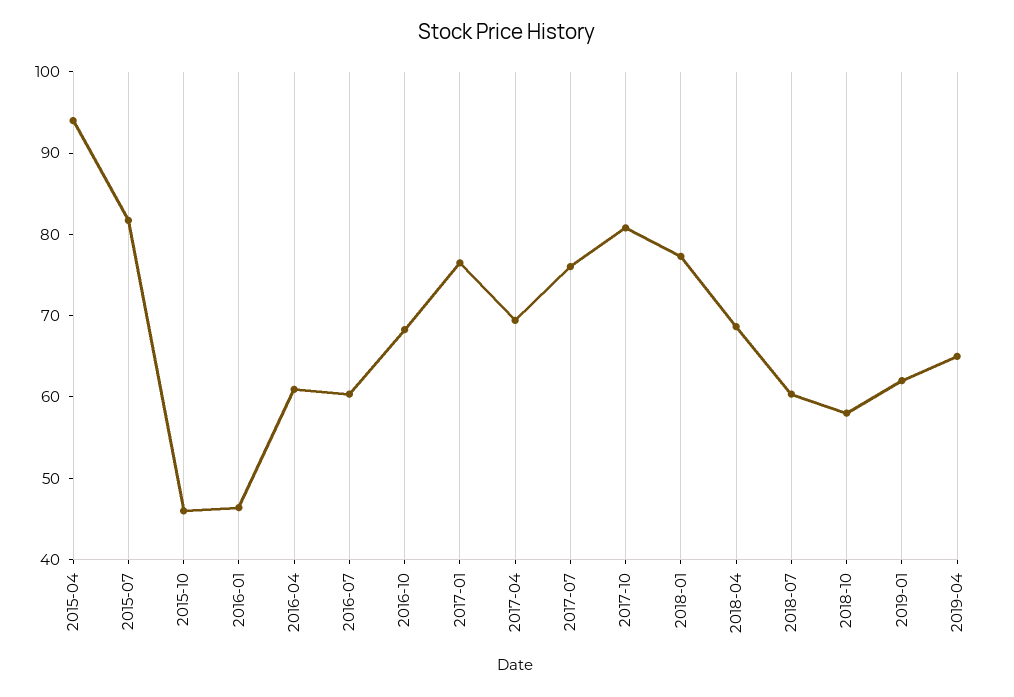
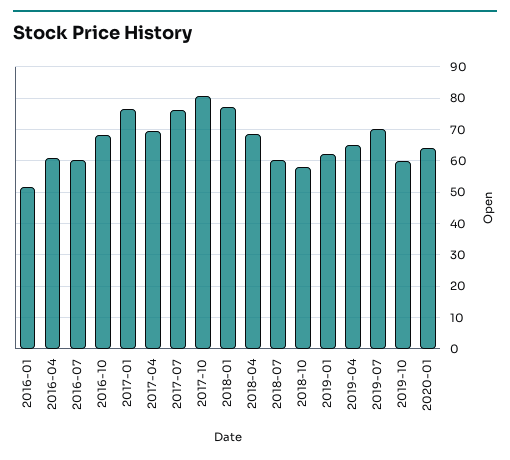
2015-04: 94 -> none
2015-07: 82 -> none
2015-10: 46 -> none
2016-01: 46 -> 52
2019-07: none -> 70
2019-10: none -> 60
2020-01: none -> 64

